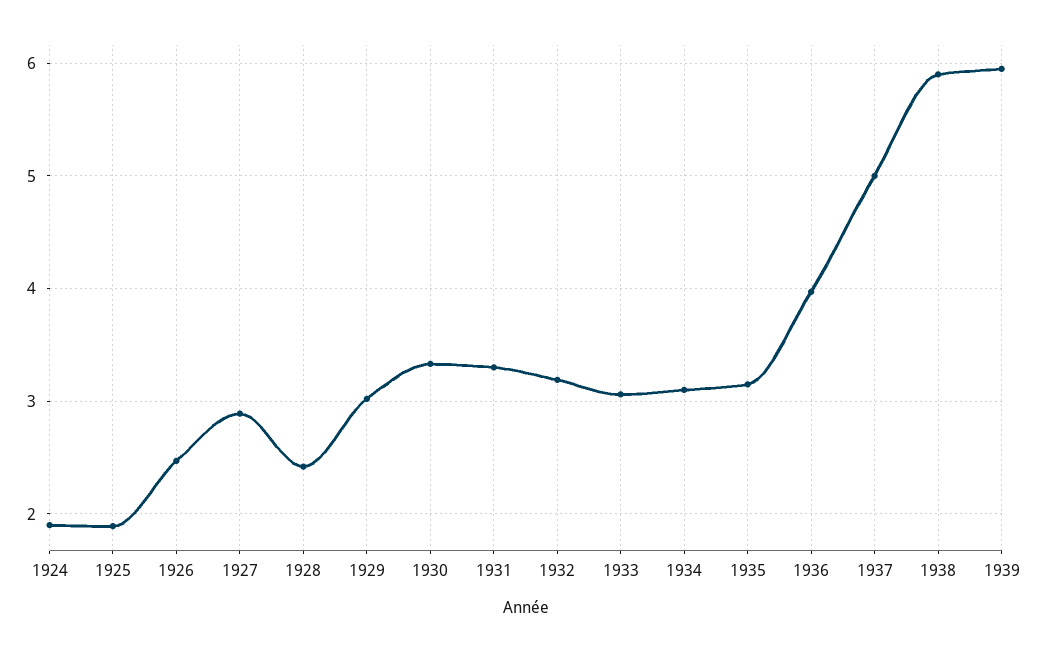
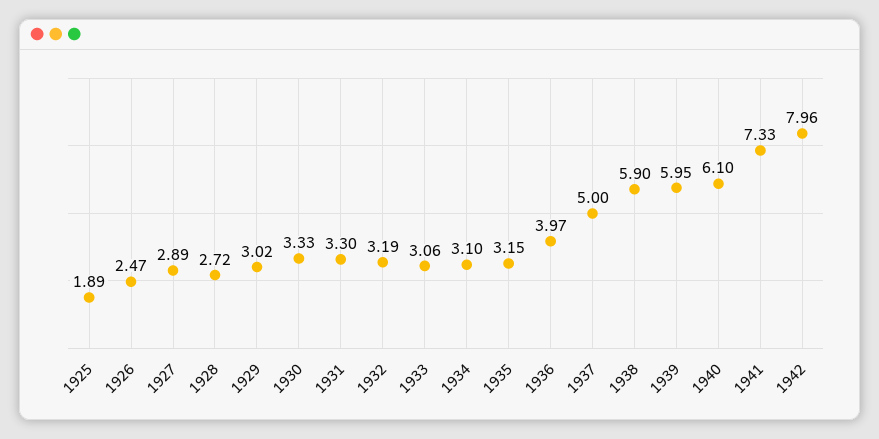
1924: 1.9 -> none
1928: 2.4 -> 2.72
1940: none -> 6.1
1941: none -> 7.33
1942: none -> 7.96

